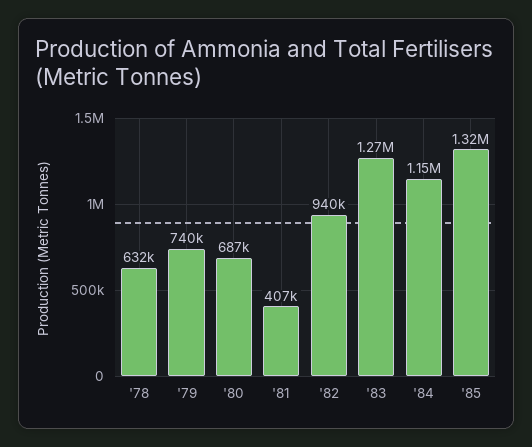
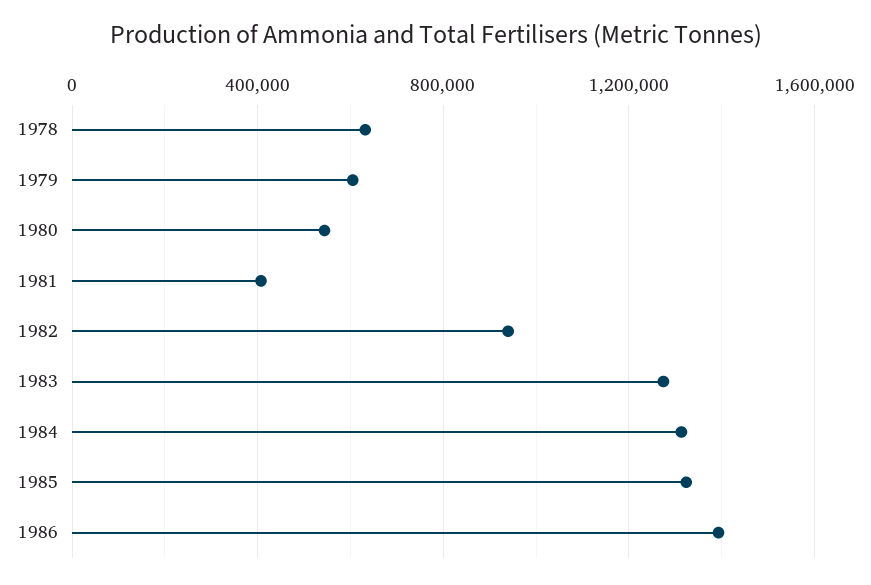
'79: 740000 -> 600000
'80: 687000 -> 550000
'84: 1150000 -> 1300000
1986: none -> 1400000

